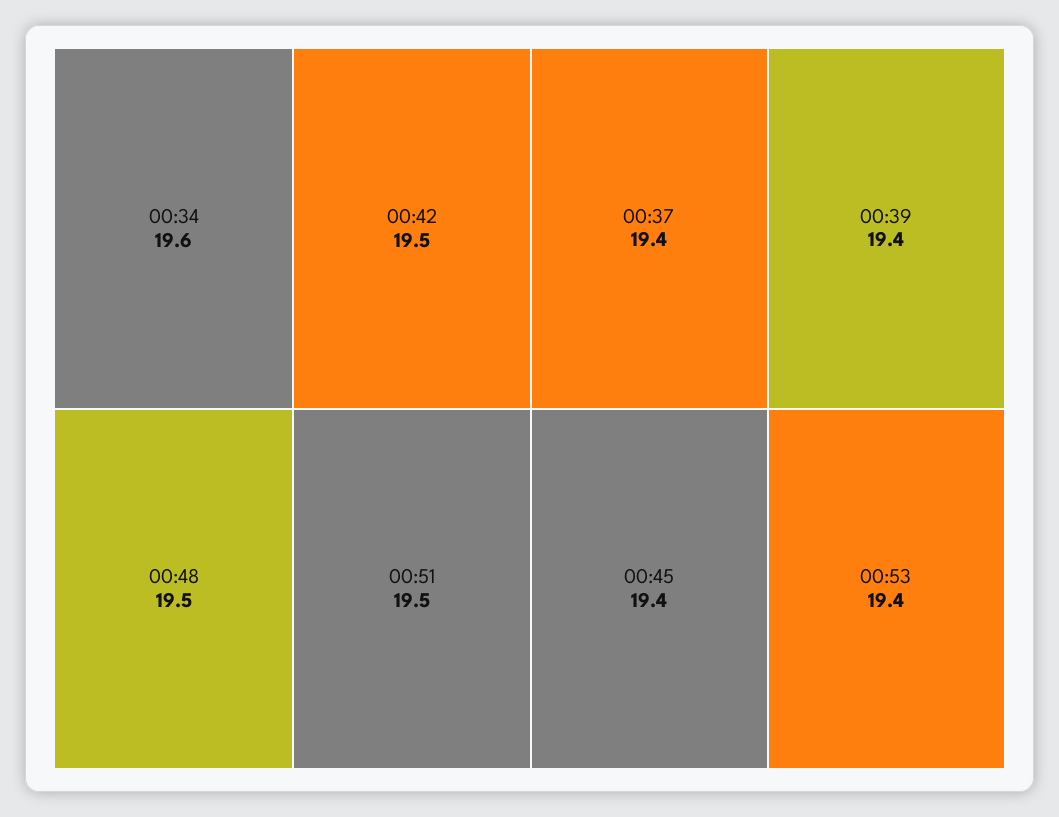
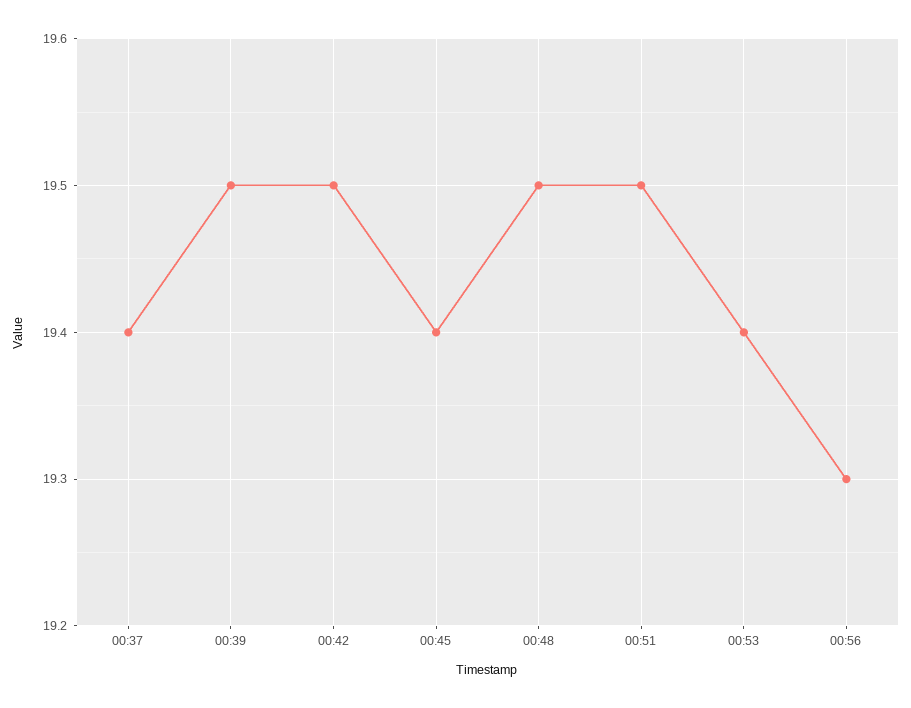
00:34: 19.6 -> none
00:39: 19.4 -> 19.5
00:56: none -> 19.3

